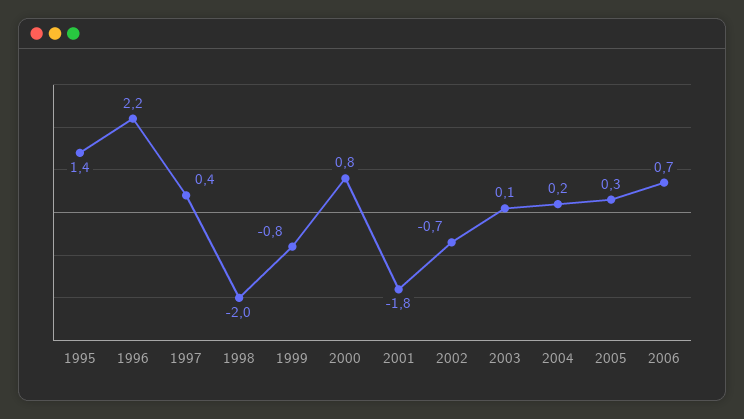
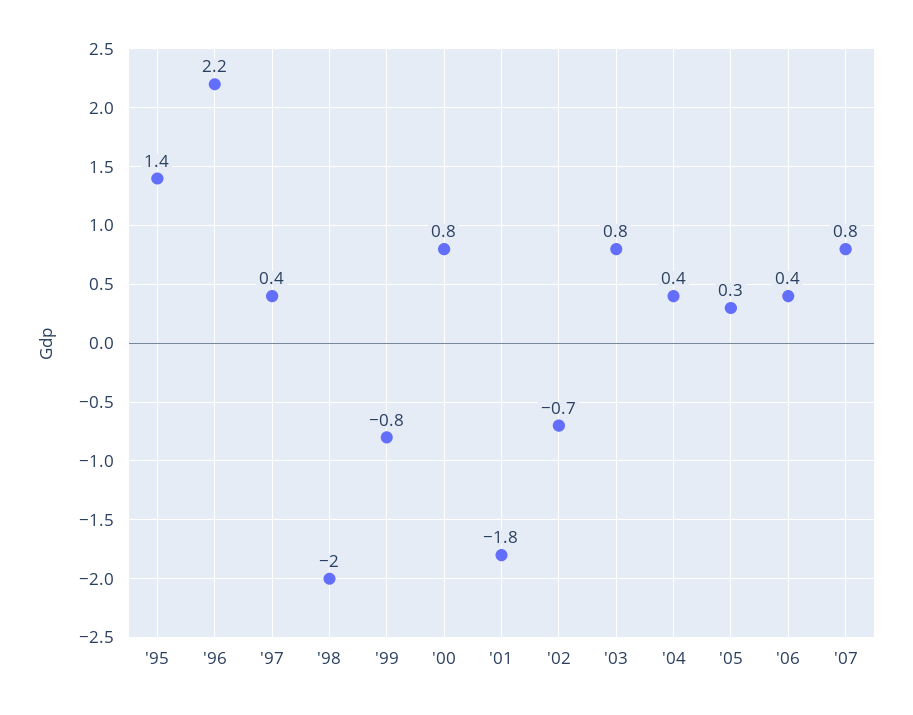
2003: 0.1 -> 0.8
2004: 0.2 -> 0.4
2006: 0.7 -> 0.4
'07: none -> 0.8

